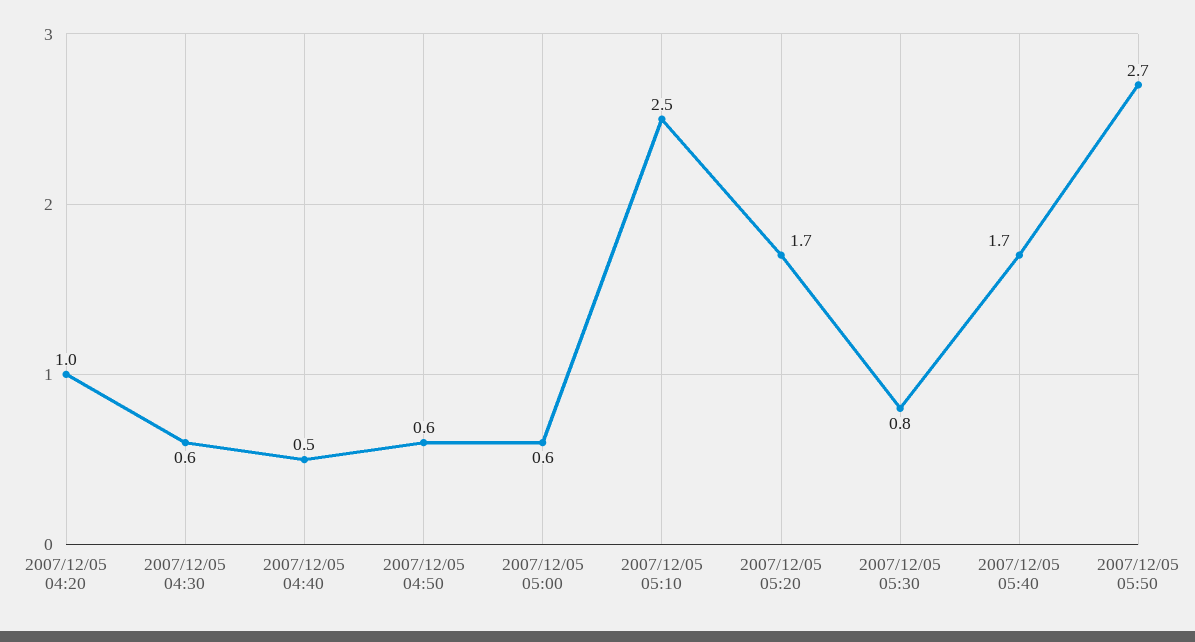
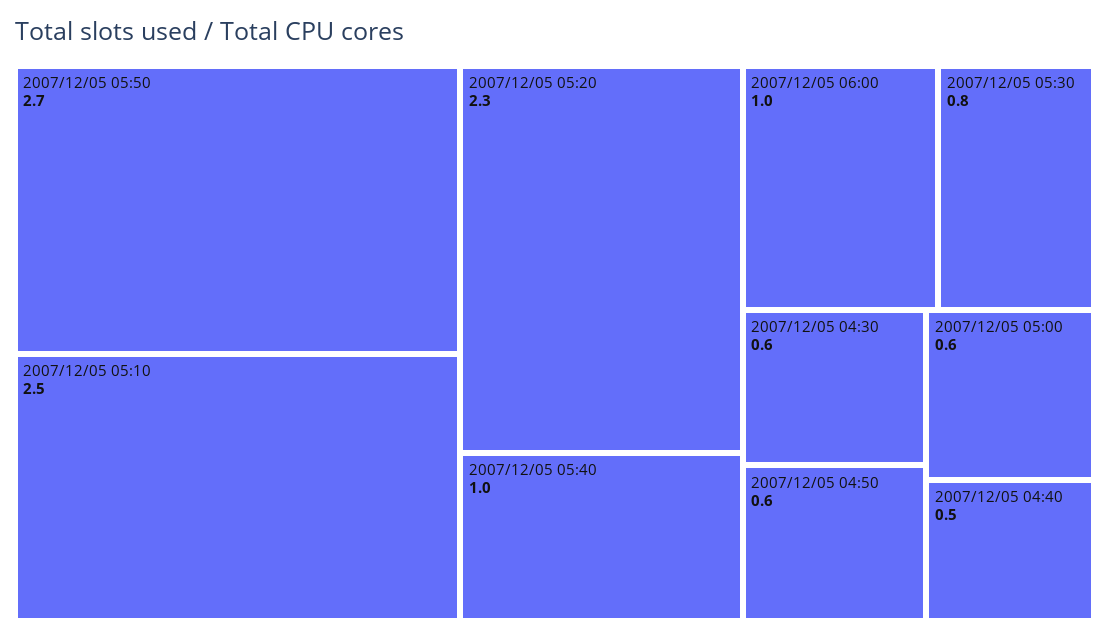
2007/12/05 04:20: 1 -> none
2007/12/05 05:20: 1.7 -> 2.3
2007/12/05 05:40: 1.7 -> 1
2007/12/05 06:00: none -> 1

